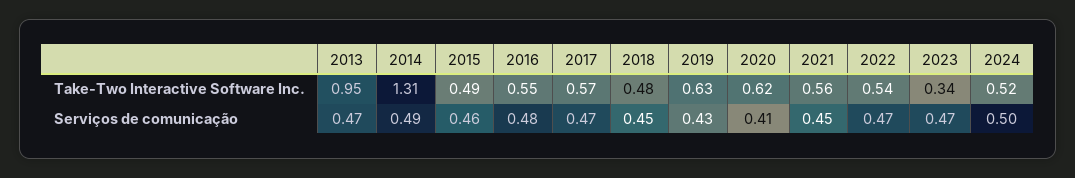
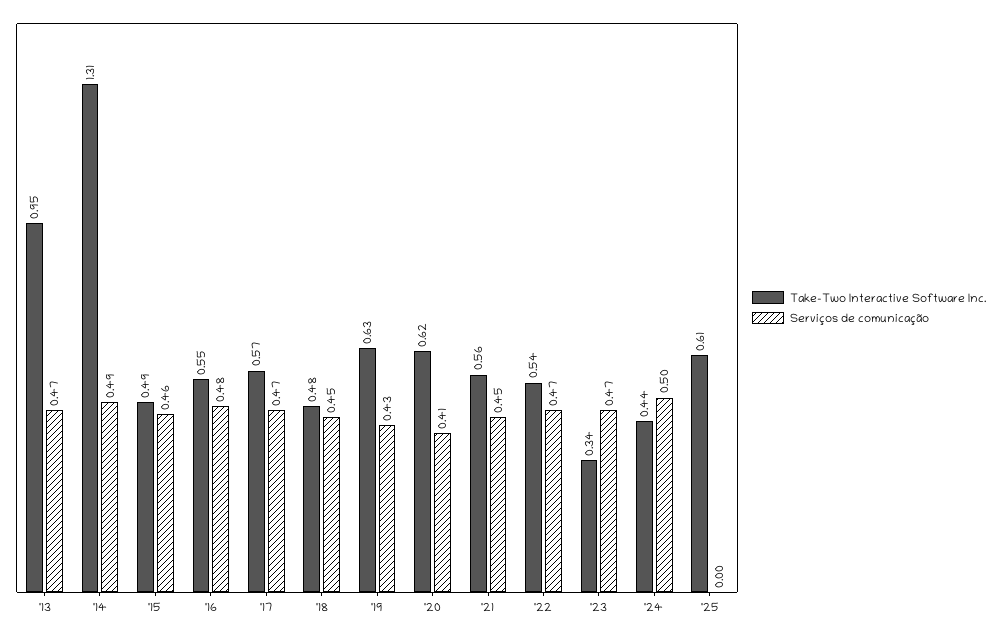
Take-Two Interactive Software Inc., 2024: 0.52 -> 0.44
Take-Two Interactive Software Inc., '25: none -> 0.61
Serviços de comunicação, '25: none -> 0

